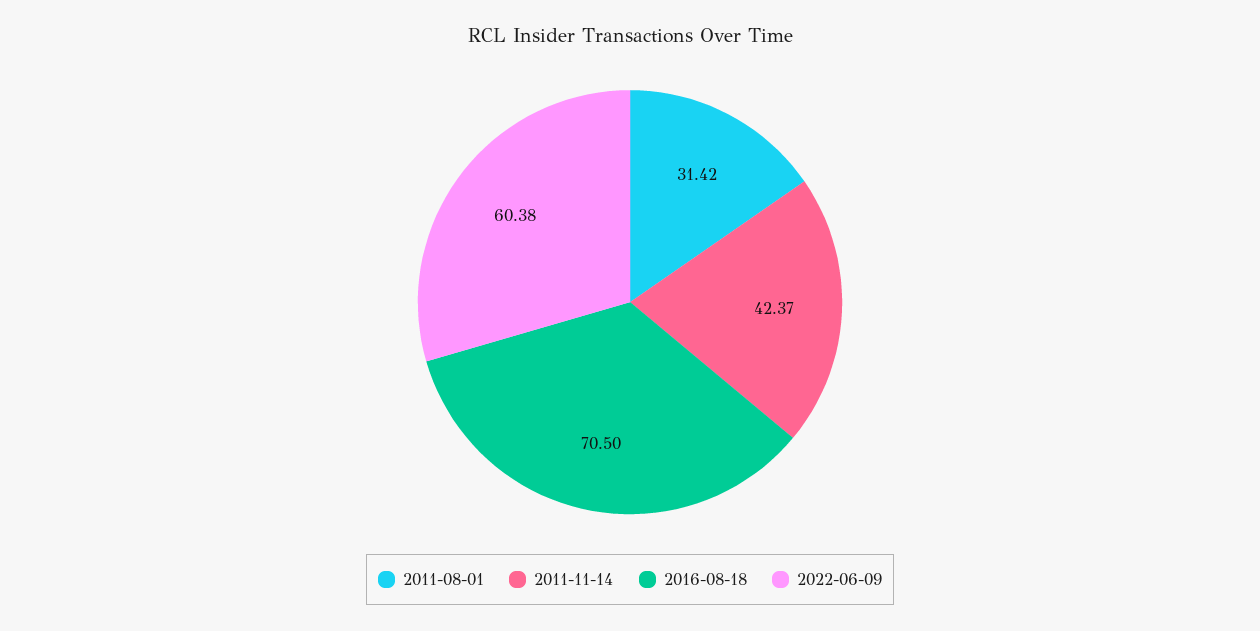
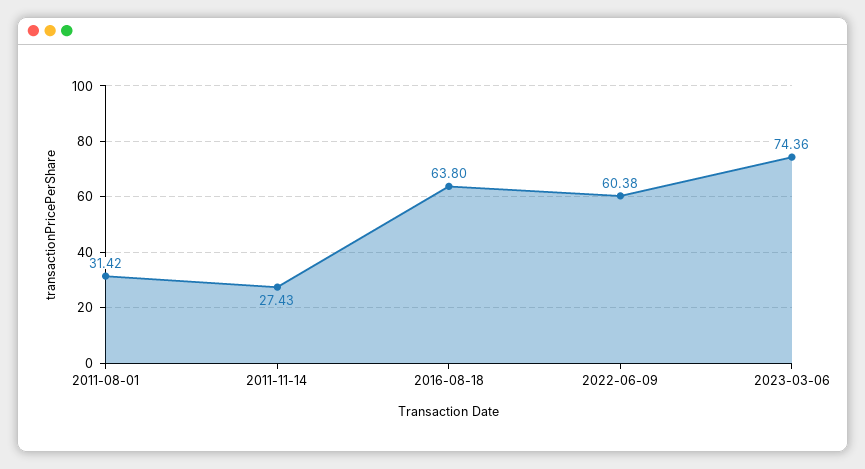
2011-11-14: 42.37 -> 27.43
2016-08-18: 70.5 -> 63.8
2023-03-06: none -> 74.36

